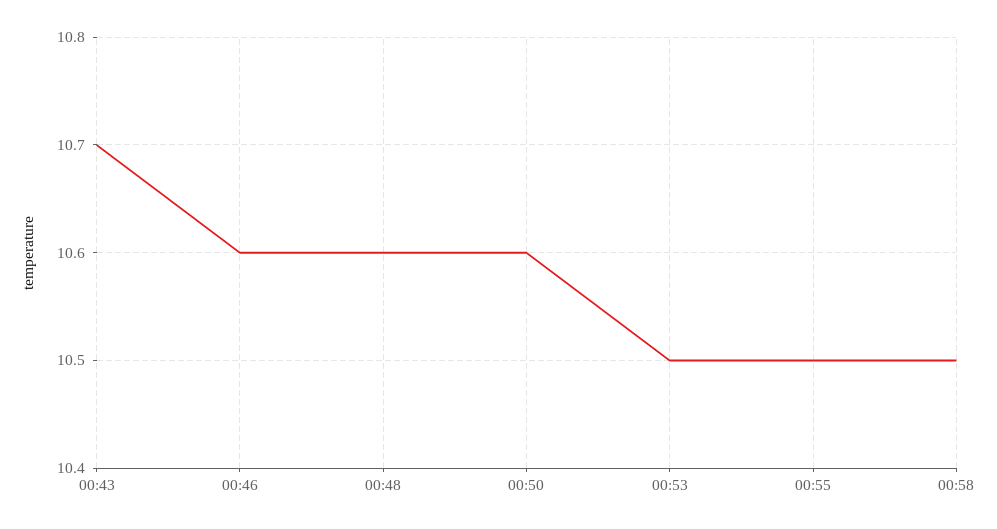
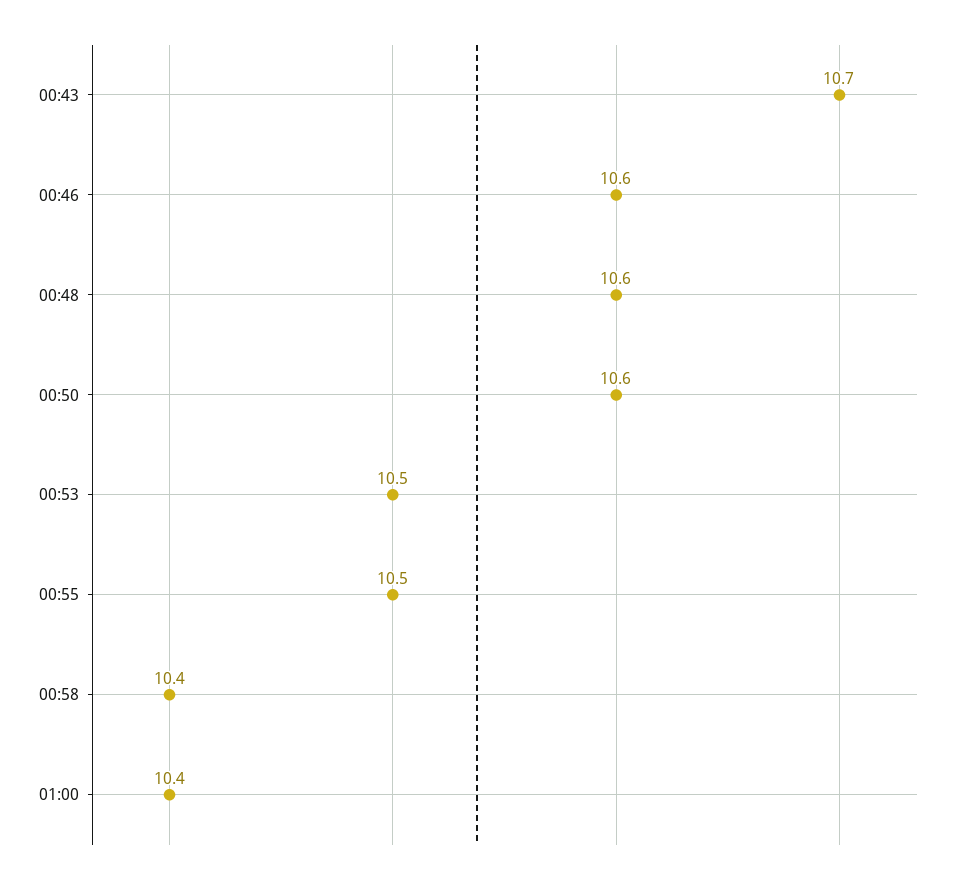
00:58: 10.5 -> 10.4
01:00: none -> 10.4

